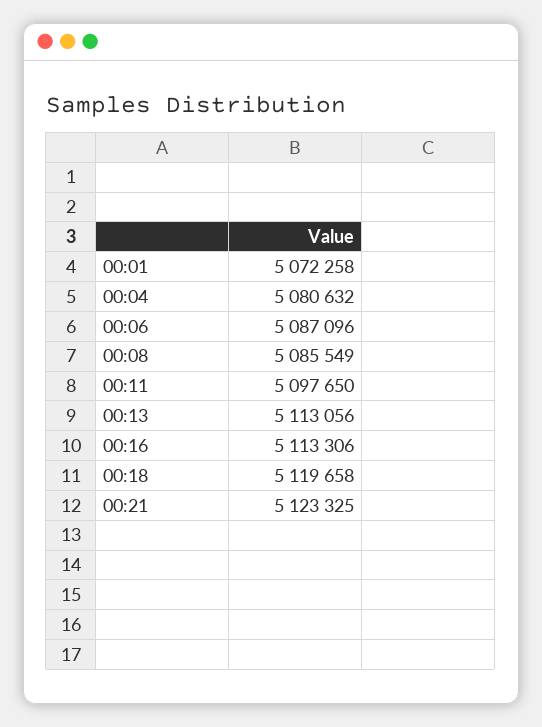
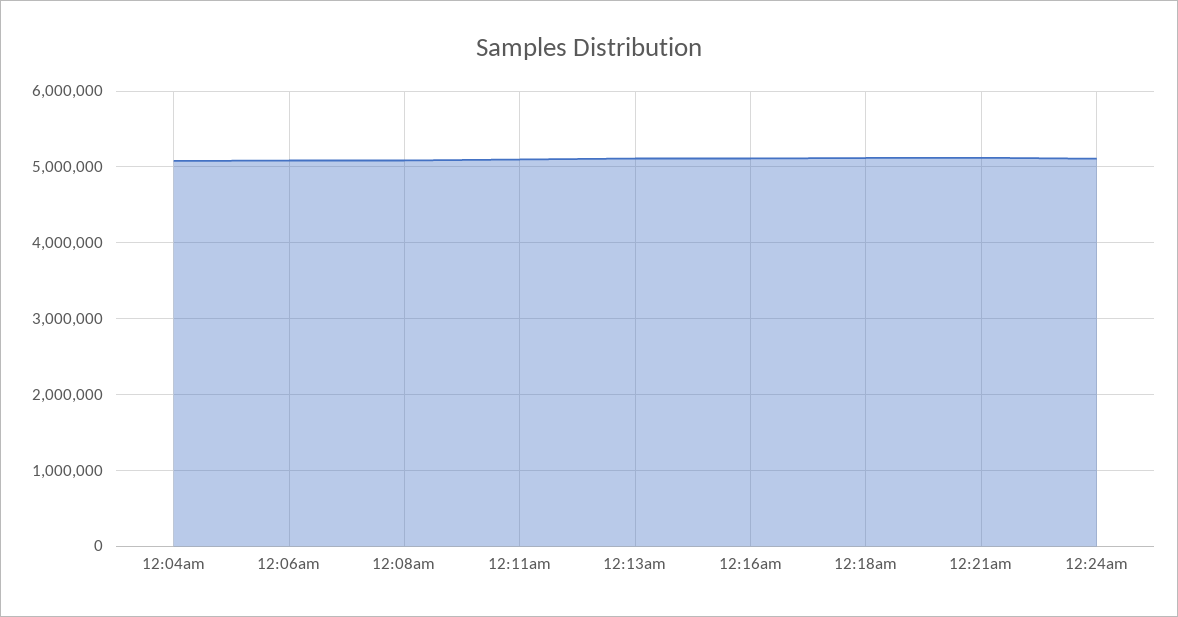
00:01: 5072258 -> none
12:24am: none -> 5100000

